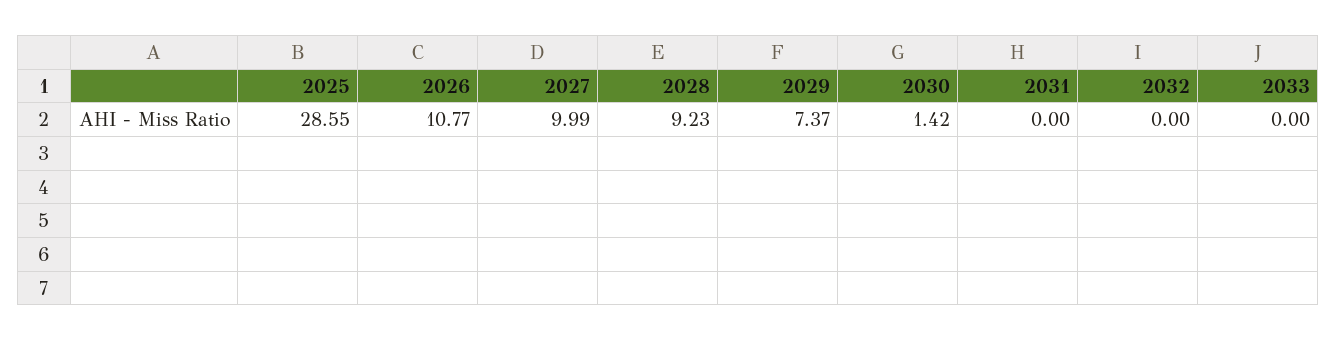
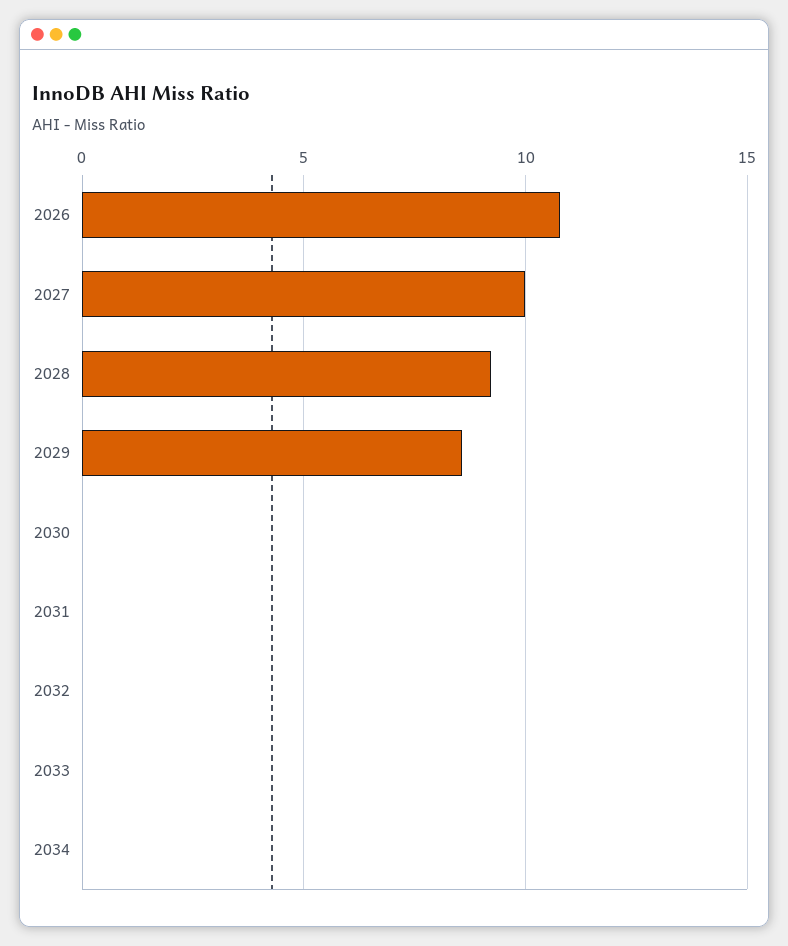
2025: 28.55 -> none
2029: 7.37 -> 8.5
2030: 1.42 -> 0
2034: none -> 0

